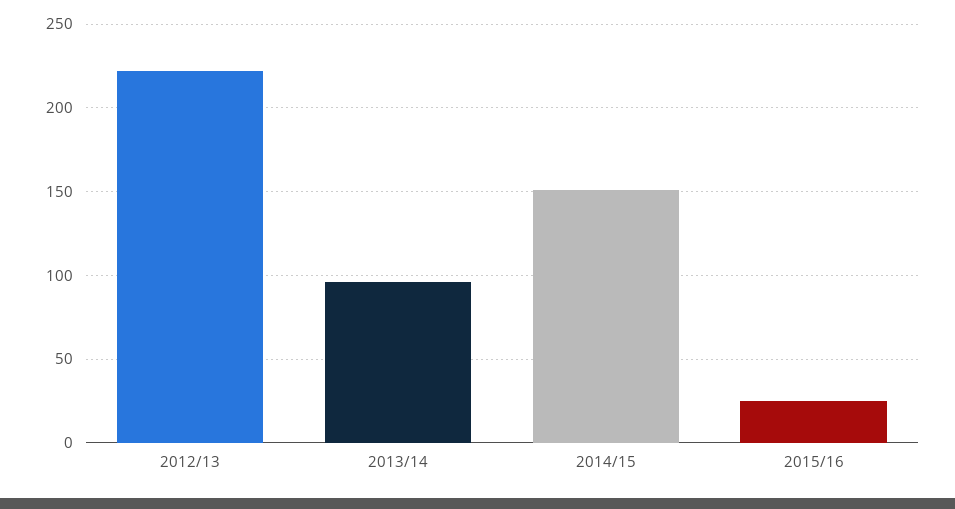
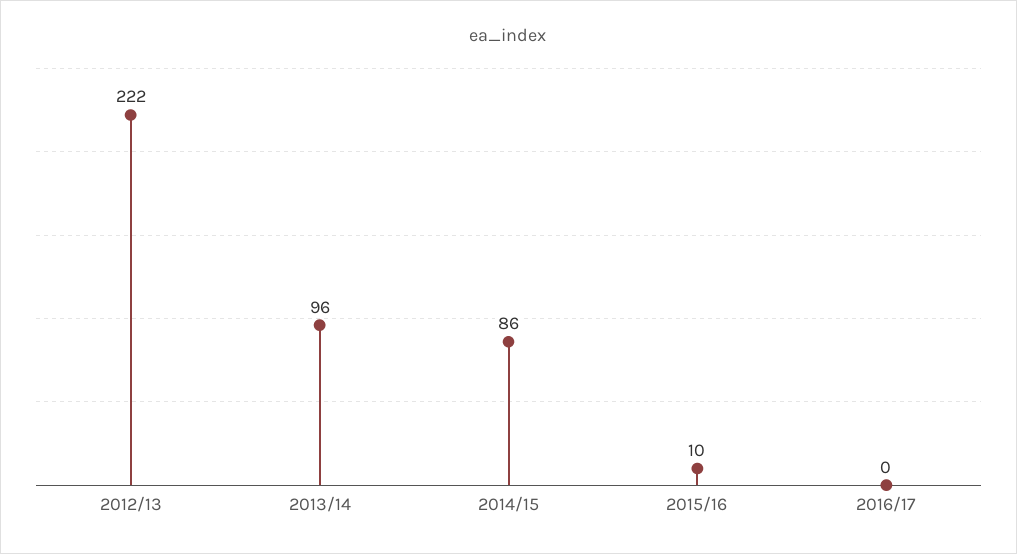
2014/15: 150 -> 86
2015/16: 25 -> 10
2016/17: none -> 0

